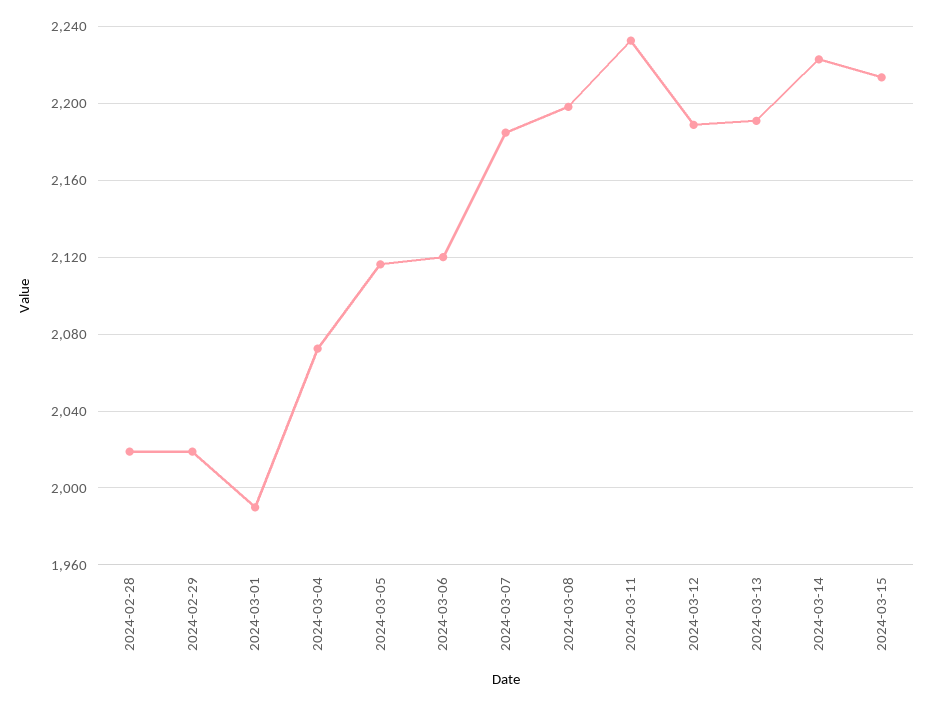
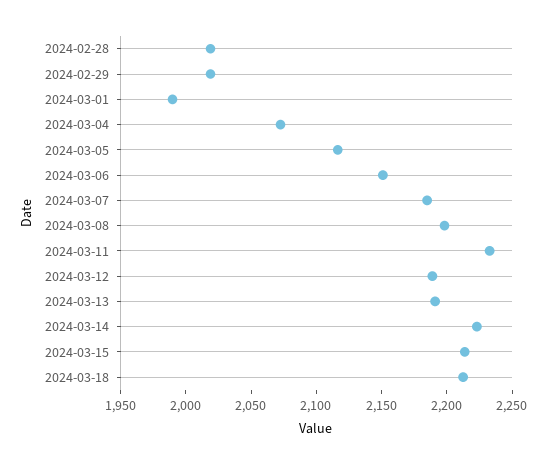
2024-03-06: 2120 -> 2150
2024-03-18: none -> 2210

